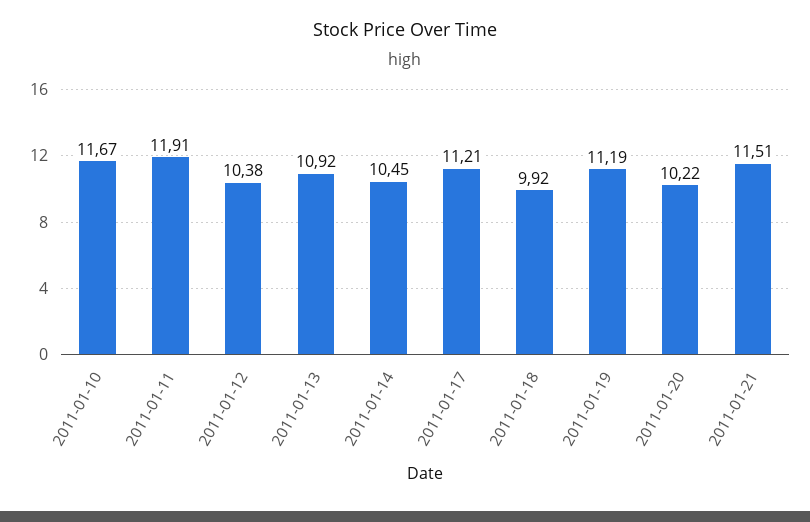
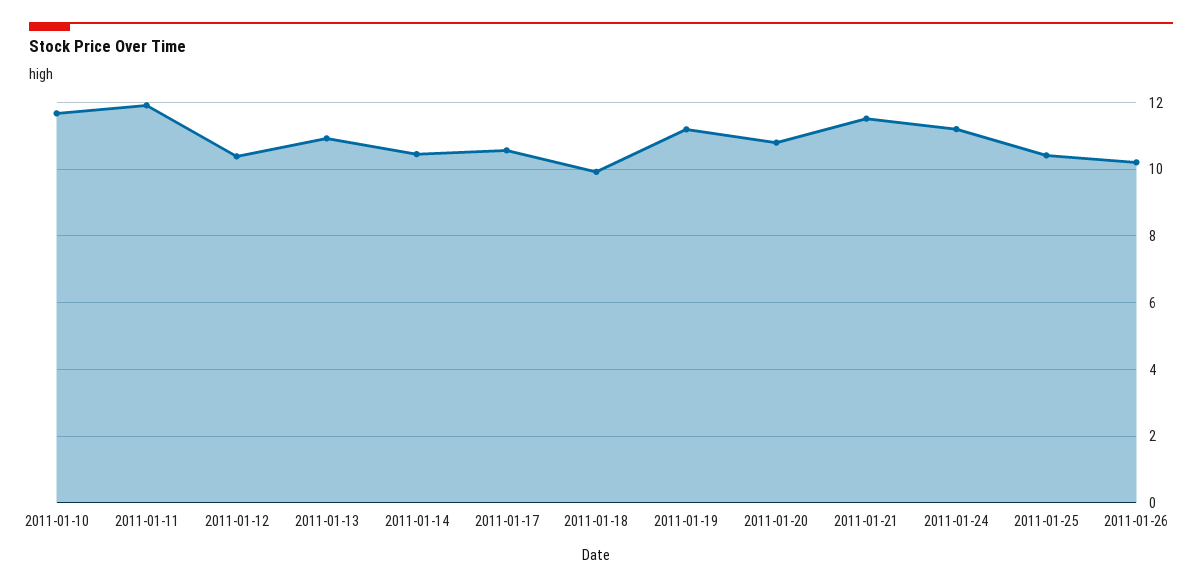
2011-01-17: 11.21 -> 10.6
2011-01-20: 10.22 -> 10.8
2011-01-24: none -> 11.2
2011-01-25: none -> 10.4
2011-01-26: none -> 10.2

